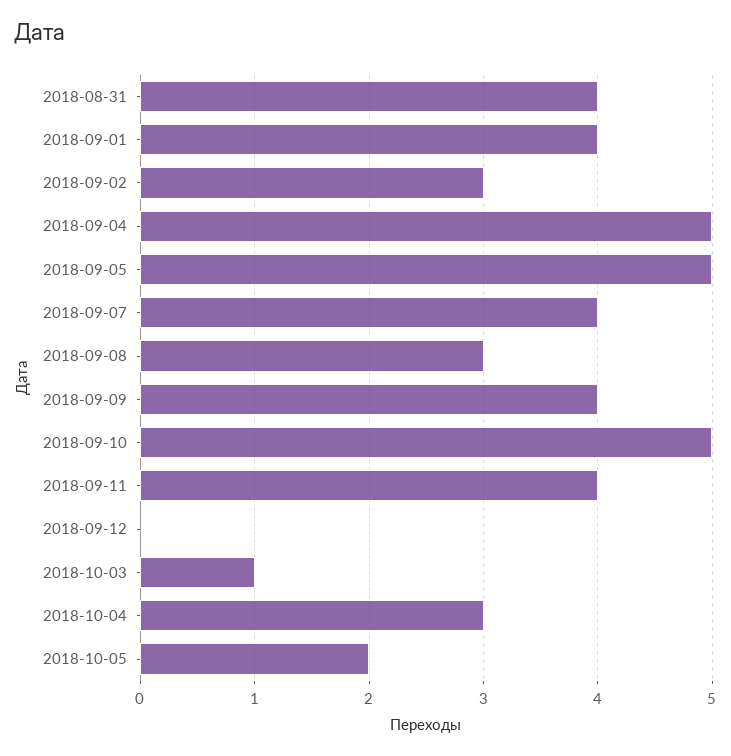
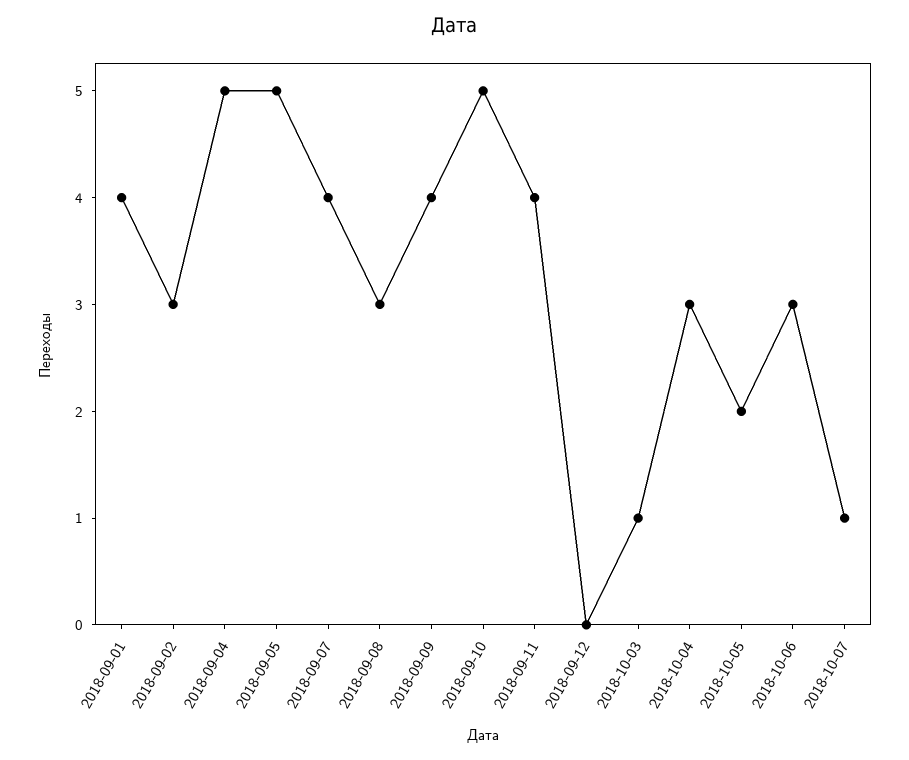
2018-08-31: 4 -> none
2018-10-06: none -> 3
2018-10-07: none -> 1

